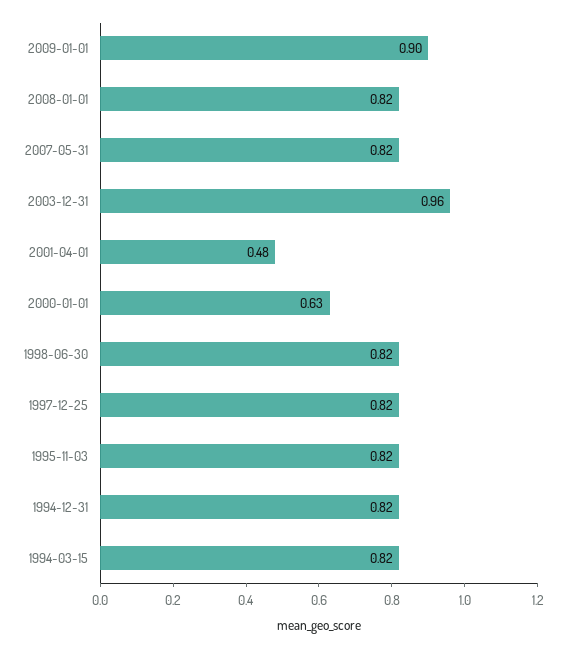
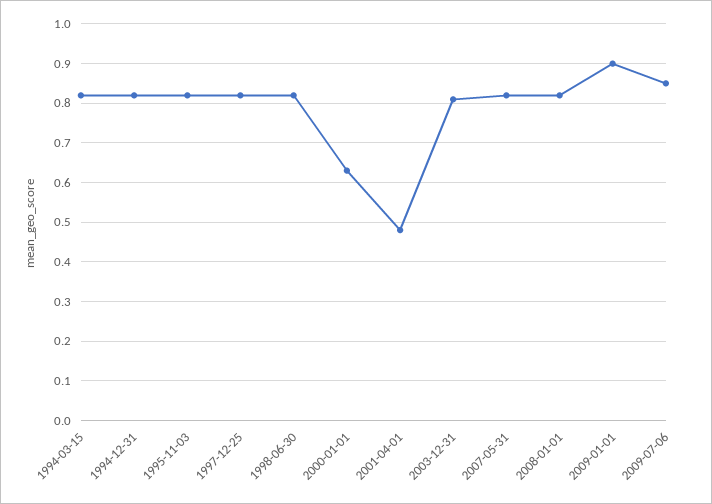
2003-12-31: 0.96 -> 0.8
2009-07-06: none -> 0.85

